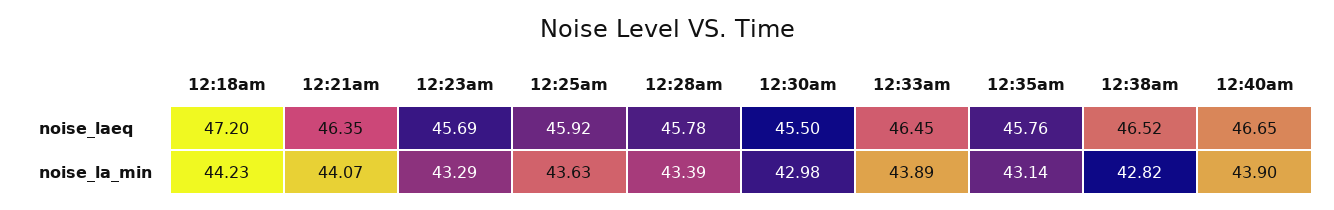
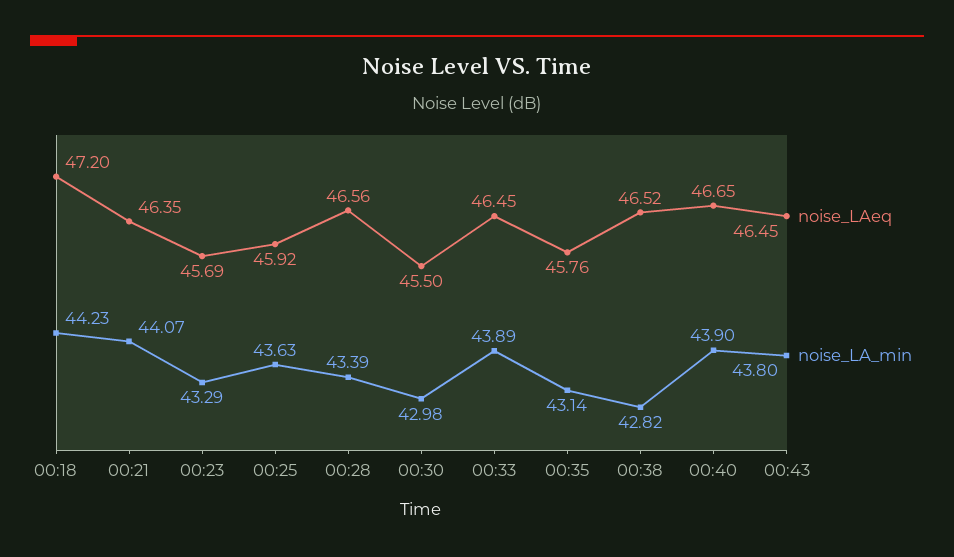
noise_laeq, 12:28am: 45.78 -> 46.56
noise_laeq, 00:43: none -> 46.45
noise_la_min, 00:43: none -> 43.8

